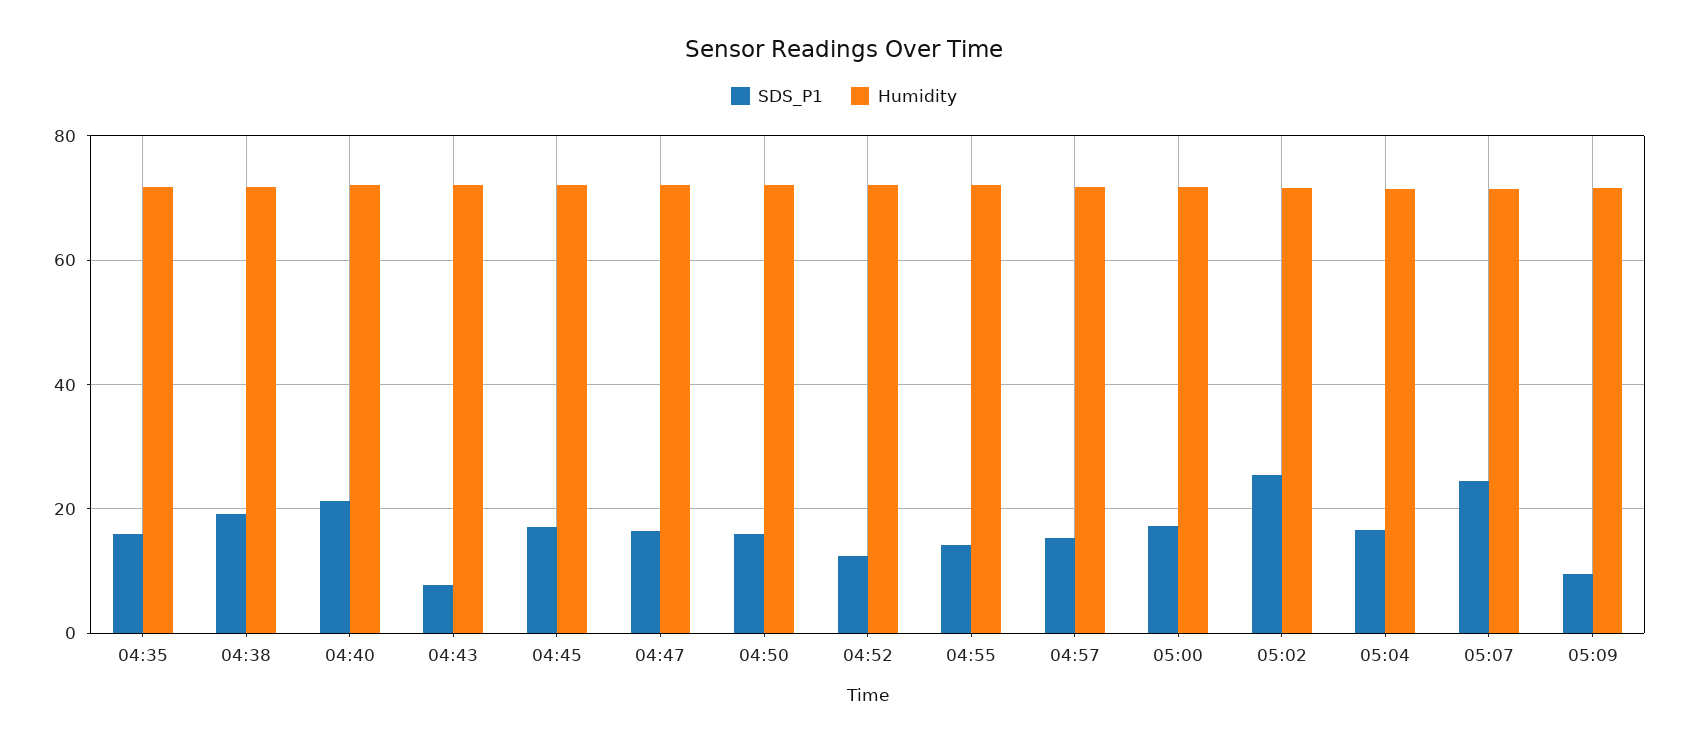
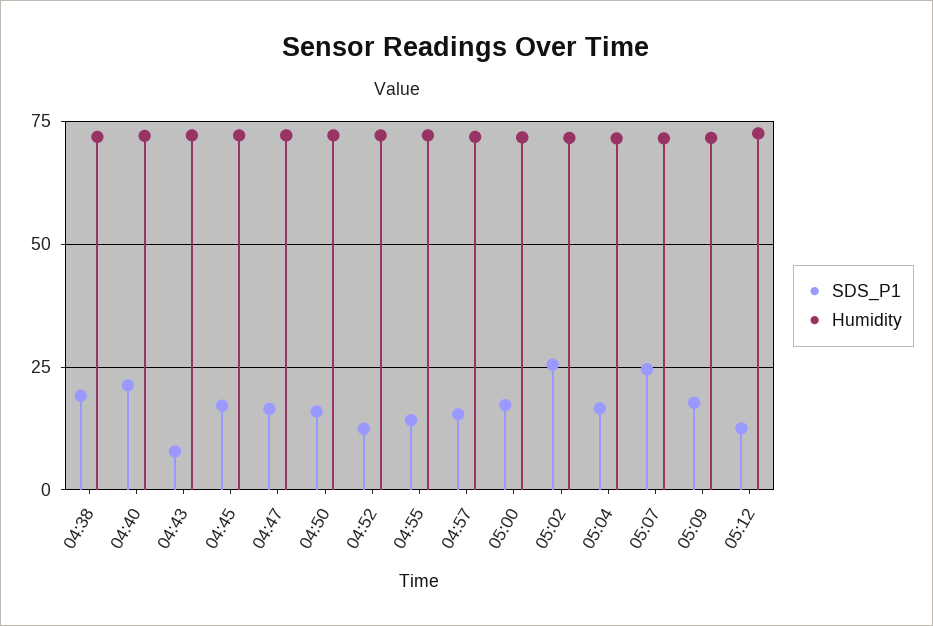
SDS_P1, 04:35: 16 -> none
Humidity, 04:35: 72 -> none
SDS_P1, 05:09: 10 -> 17.5
SDS_P1, 05:12: none -> 12.5
Humidity, 05:12: none -> 72.5

